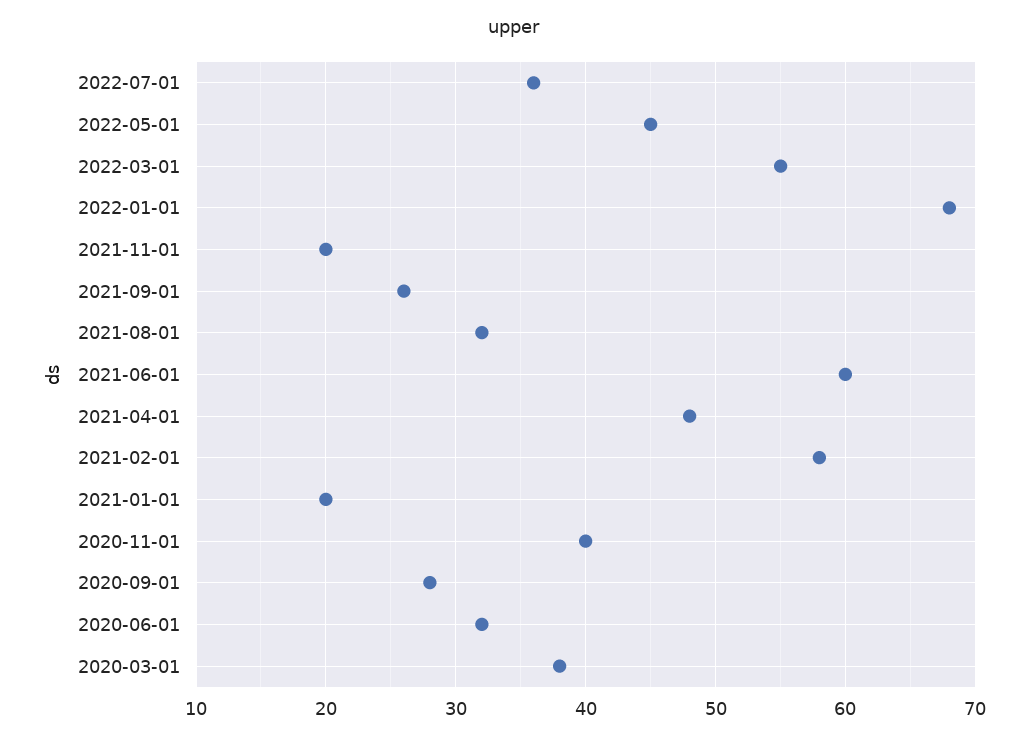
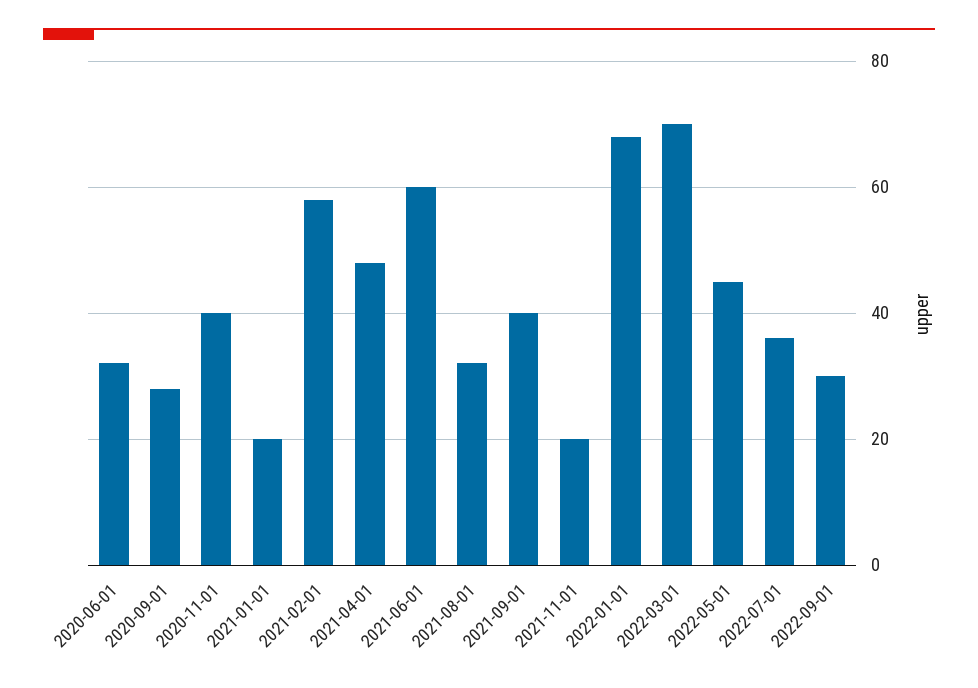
2022-03-01: 55 -> 70
2021-09-01: 26 -> 40
2020-03-01: 38 -> none
2022-09-01: none -> 30

